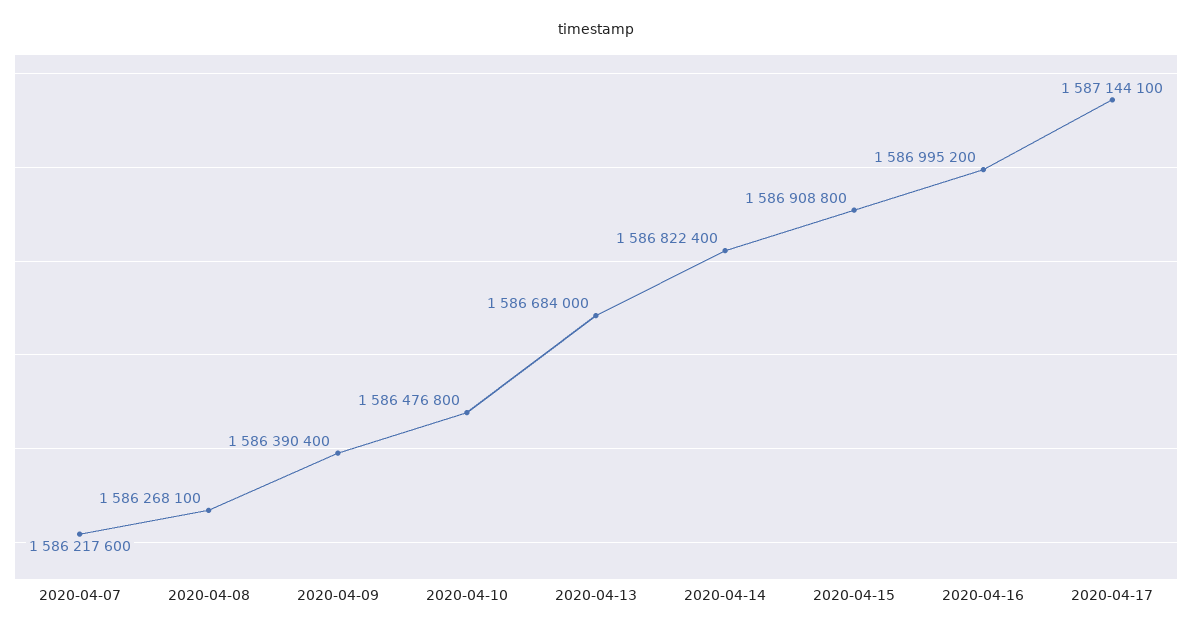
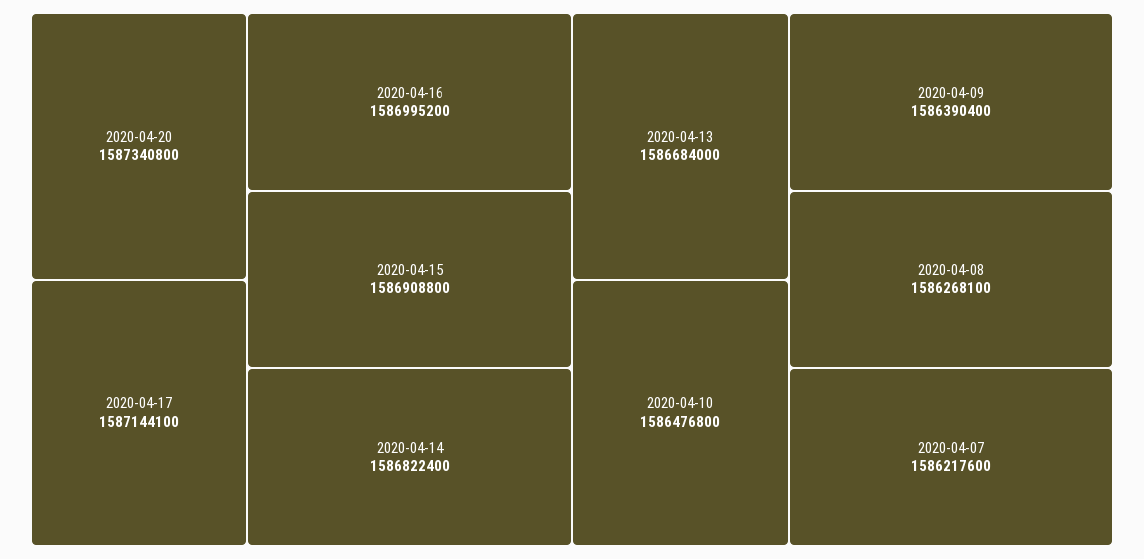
2020-04-20: none -> 1587340800

